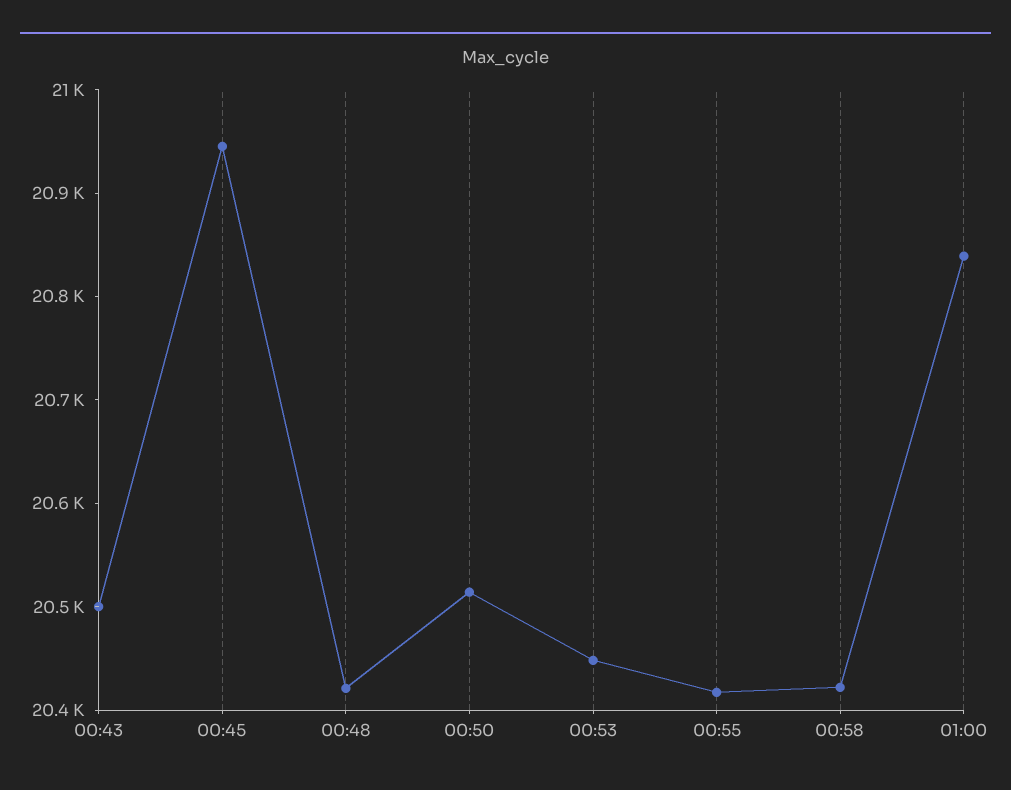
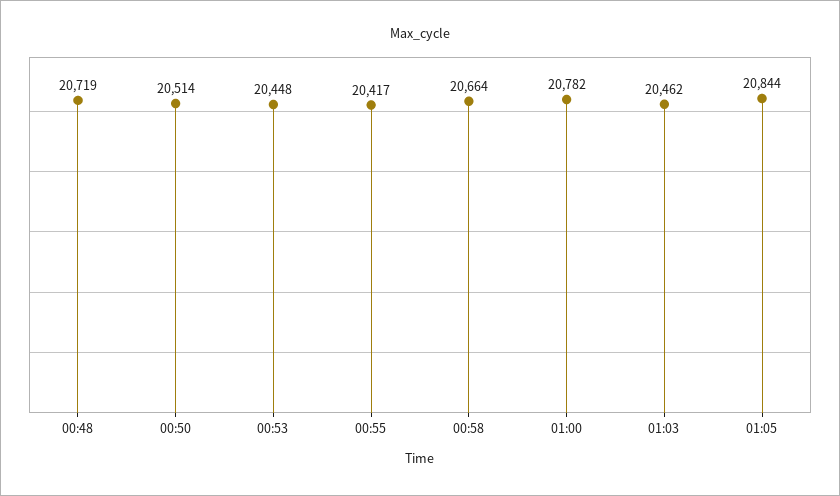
00:43: 20500 -> none
00:45: 20940 -> none
00:48: 20420 -> 20719
00:58: 20420 -> 20664
01:00: 20840 -> 20782
01:03: none -> 20462
01:05: none -> 20844

